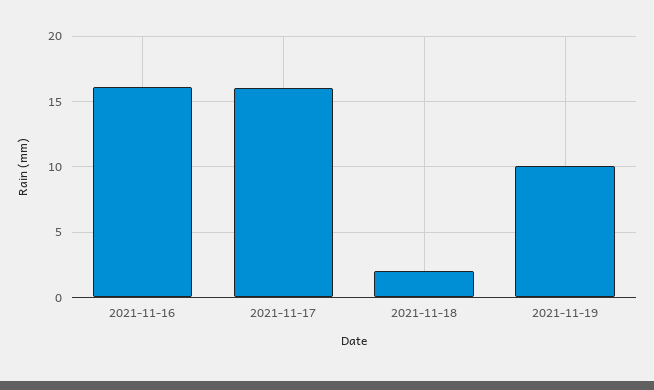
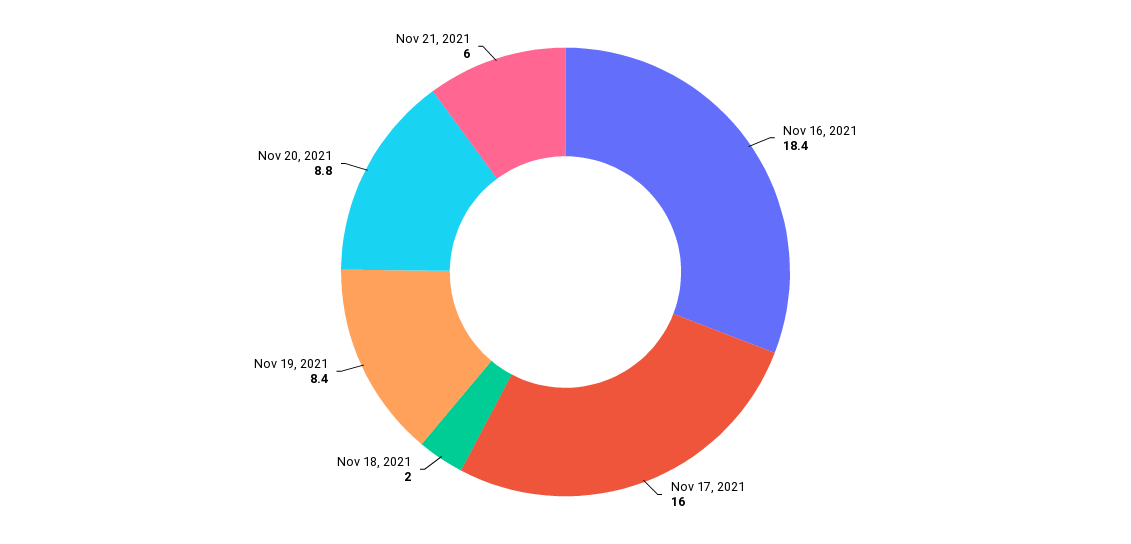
2021-11-16: 16 -> 18.4
2021-11-19: 10 -> 8.4
Nov 20, 2021: none -> 8.8
Nov 21, 2021: none -> 6

